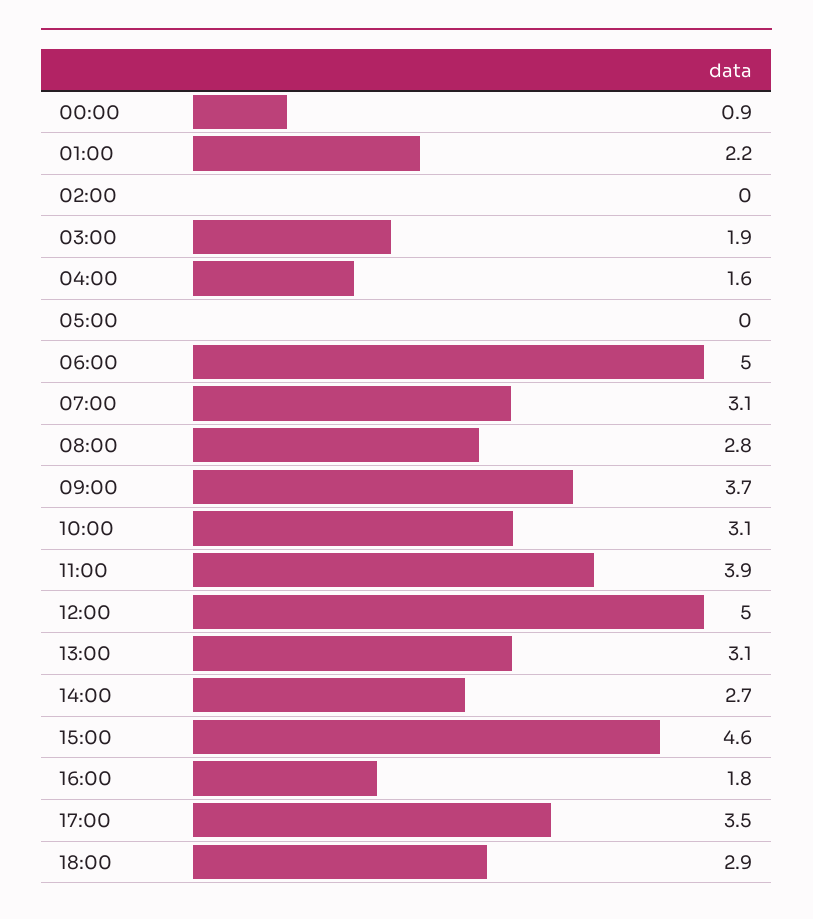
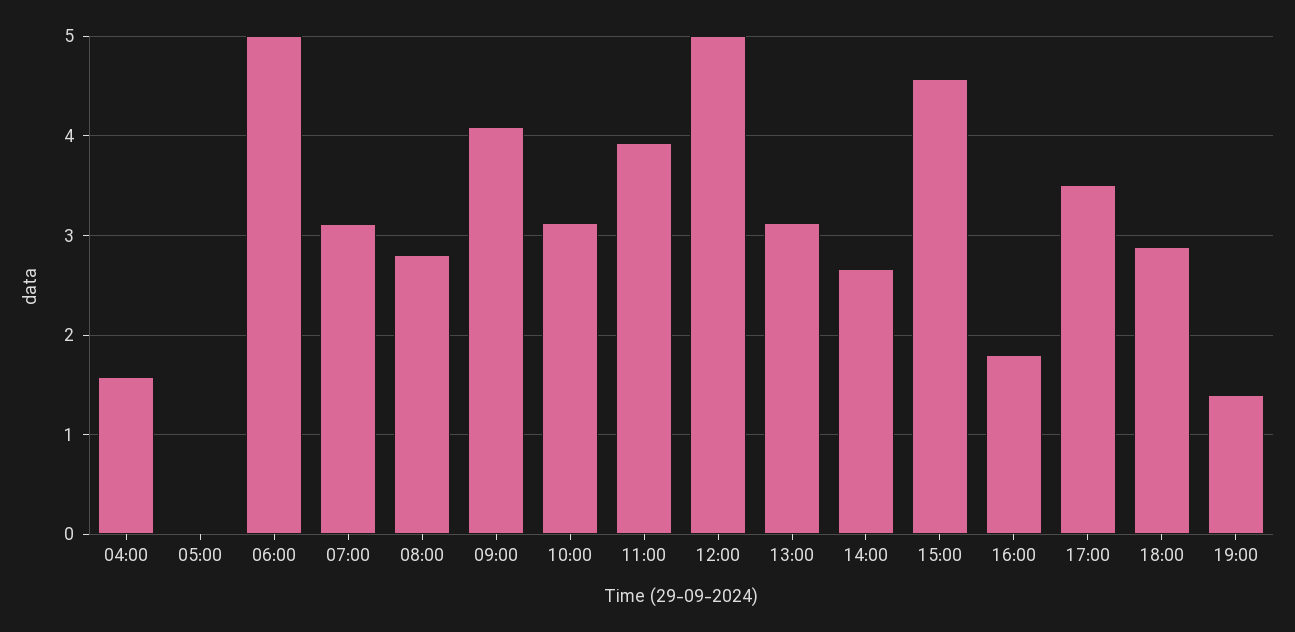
00:00: 0.9 -> none
01:00: 2.2 -> none
02:00: 0 -> none
03:00: 1.9 -> none
09:00: 3.7 -> 4.1
19:00: none -> 1.4

